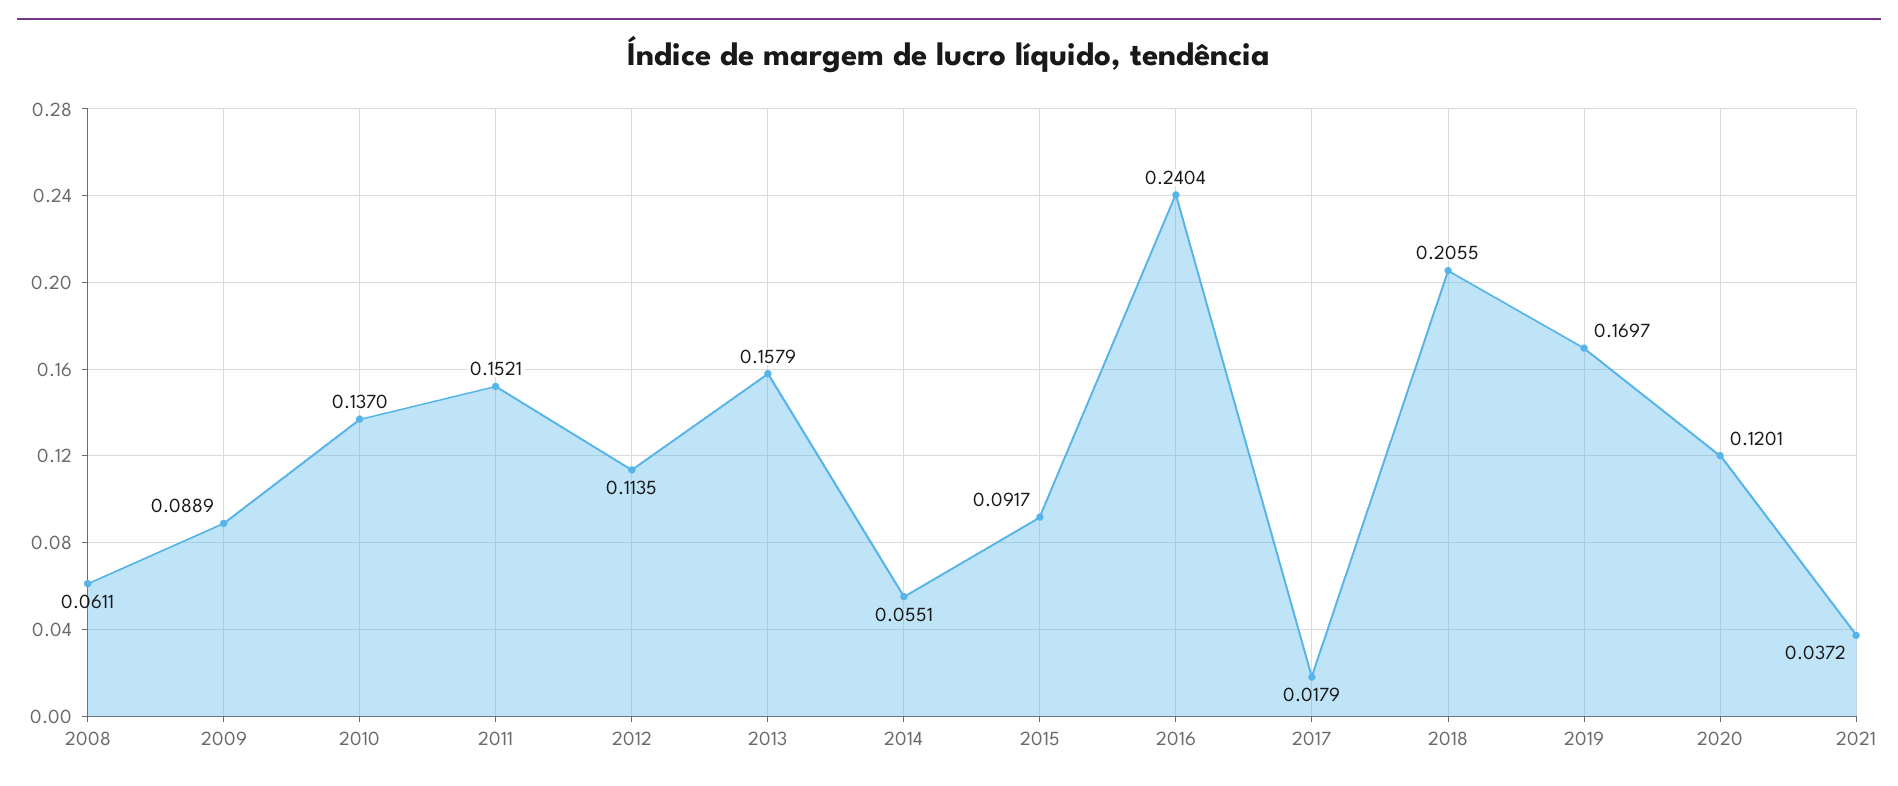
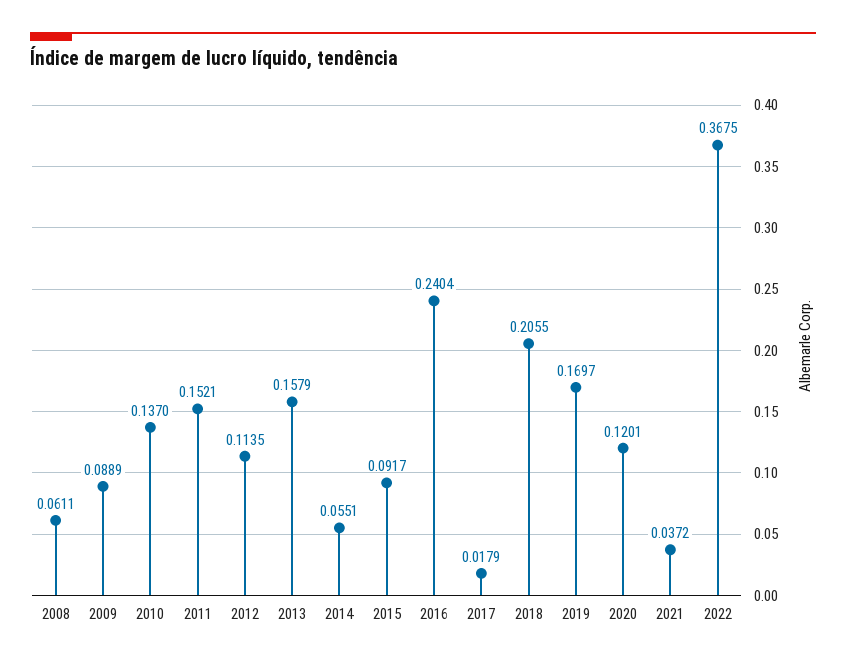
2022: none -> 0.3675

